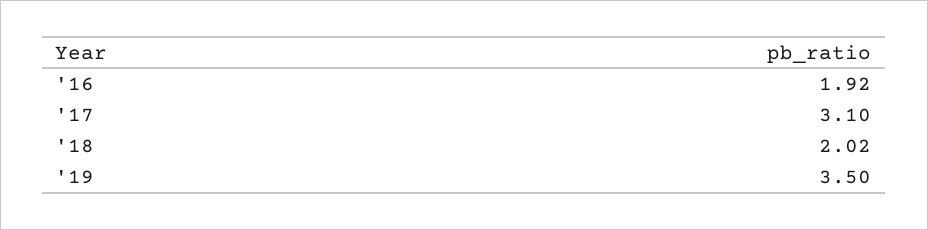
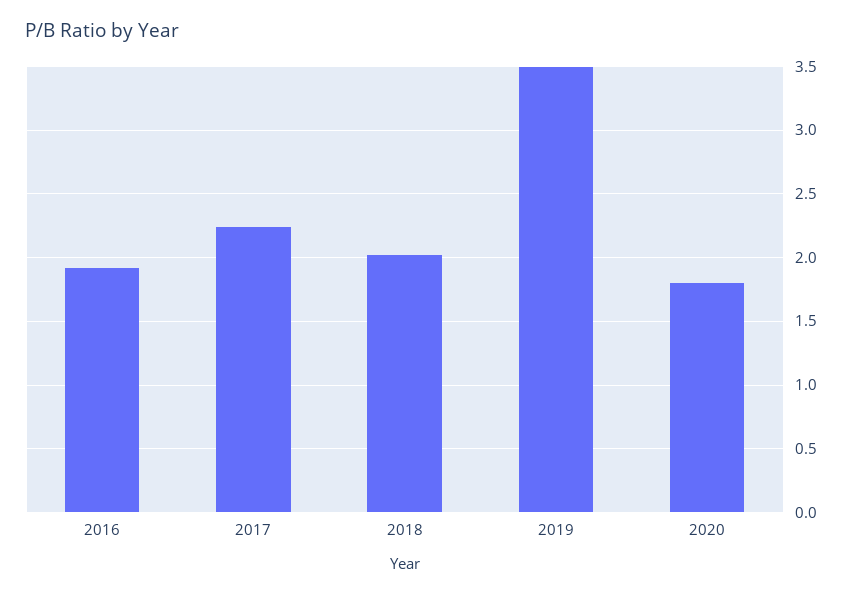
'17: 3.1 -> 2.25
2020: none -> 1.8

